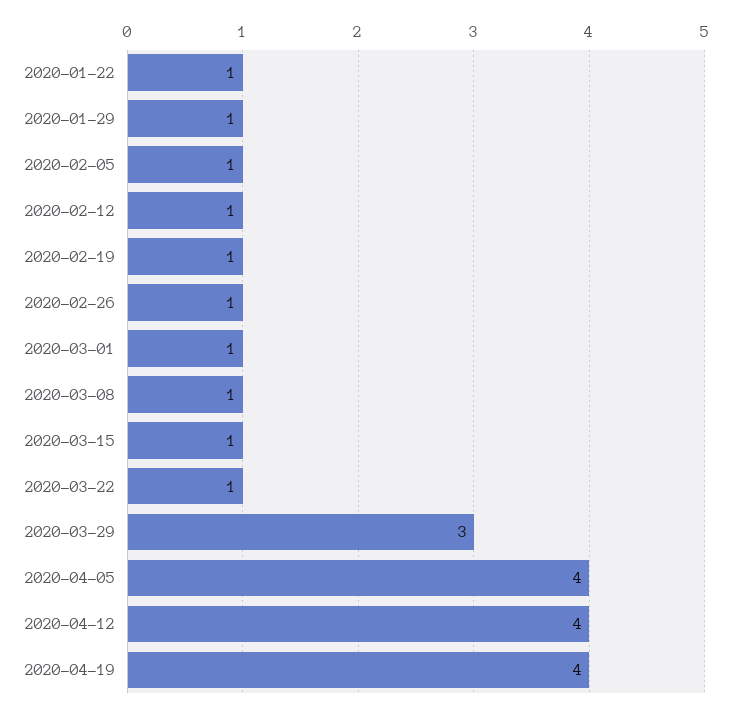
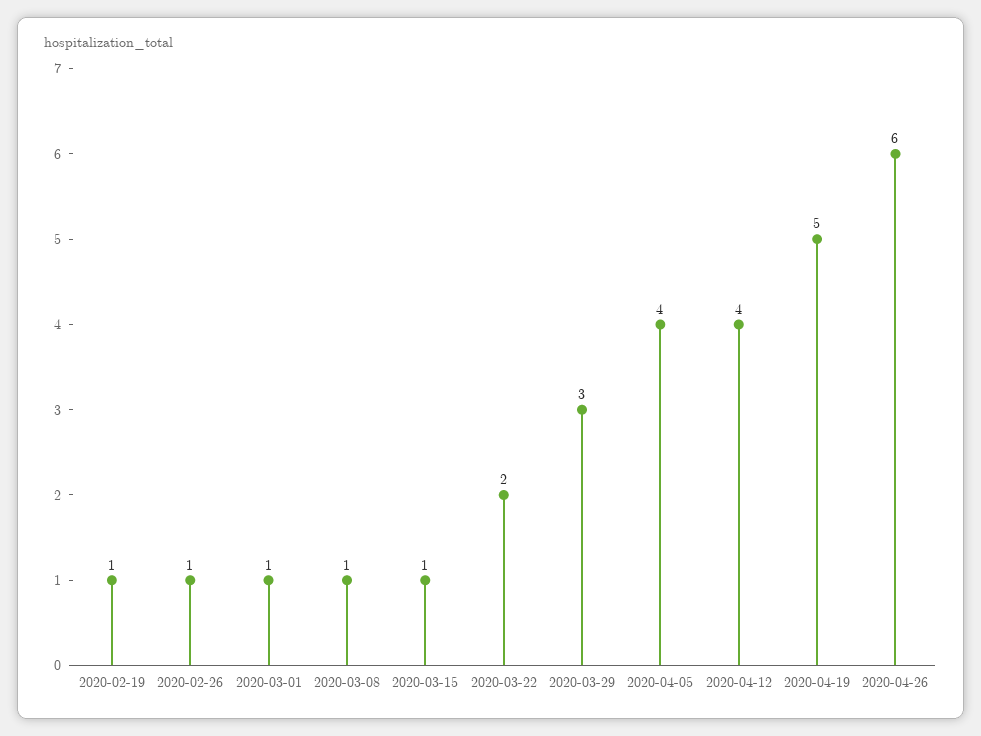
2020-01-22: 1 -> none
2020-01-29: 1 -> none
2020-02-05: 1 -> none
2020-02-12: 1 -> none
2020-03-22: 1 -> 2
2020-04-19: 4 -> 5
2020-04-26: none -> 6

